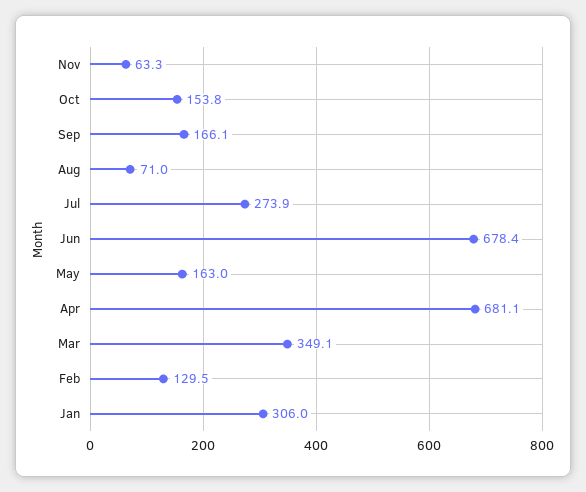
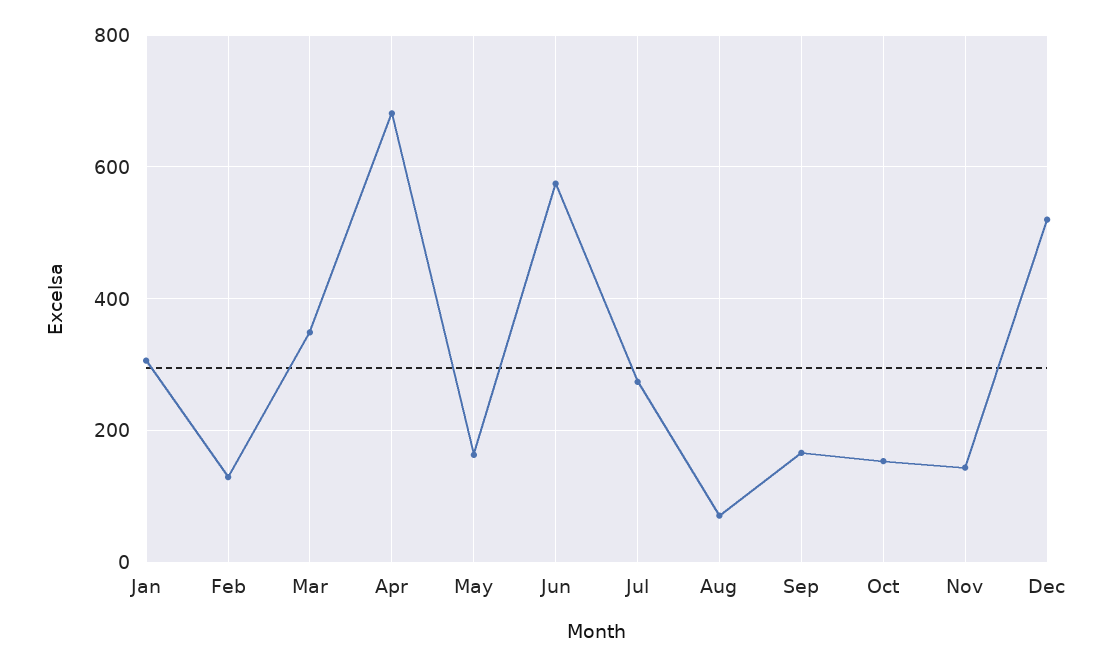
Nov: 63.3 -> 140
Jun: 678.4 -> 580
Dec: none -> 520

